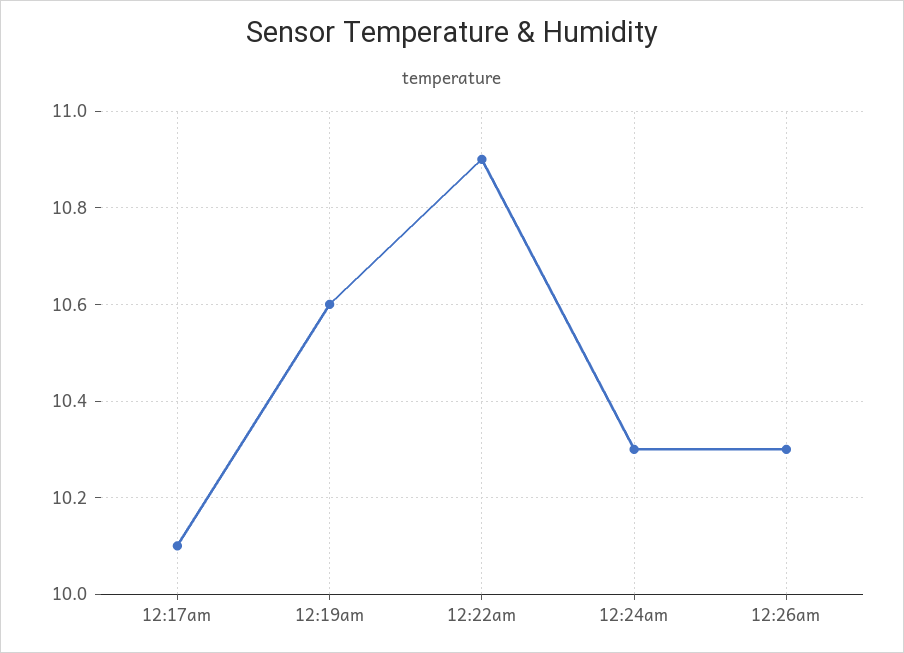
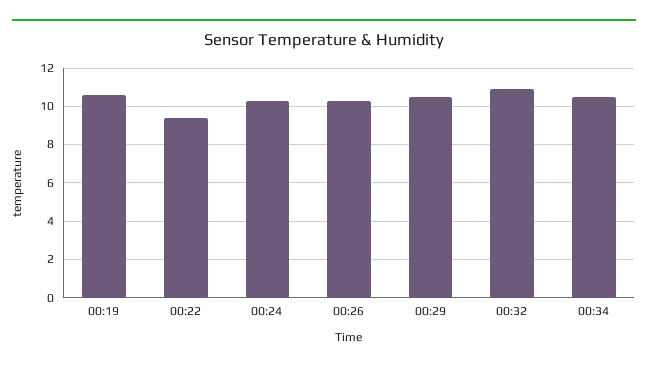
12:17am: 10.1 -> none
12:22am: 10.9 -> 9.5
00:29: none -> 10.5
00:32: none -> 11
00:34: none -> 10.5

